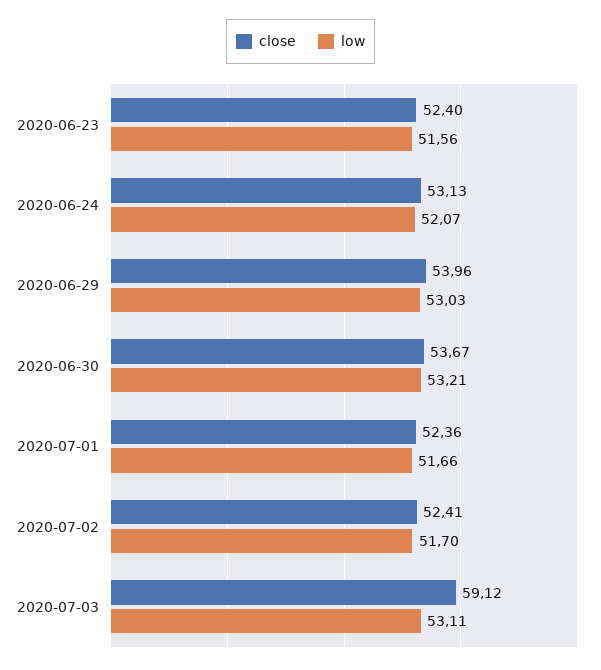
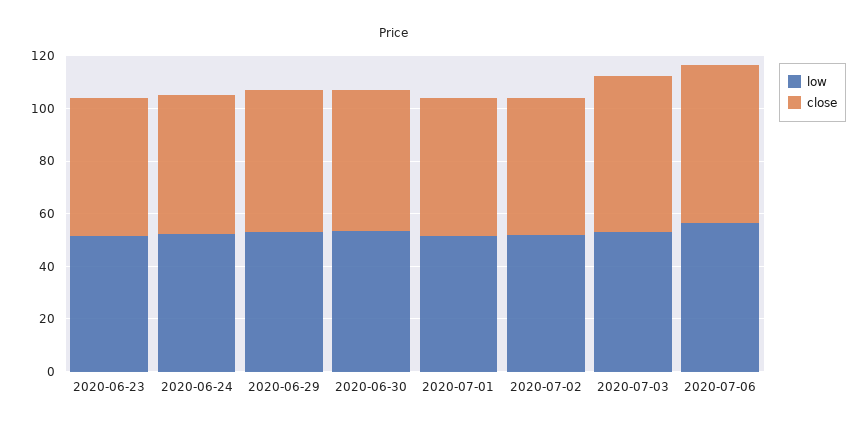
low, 2020-07-06: none -> 55
close, 2020-07-06: none -> 60

